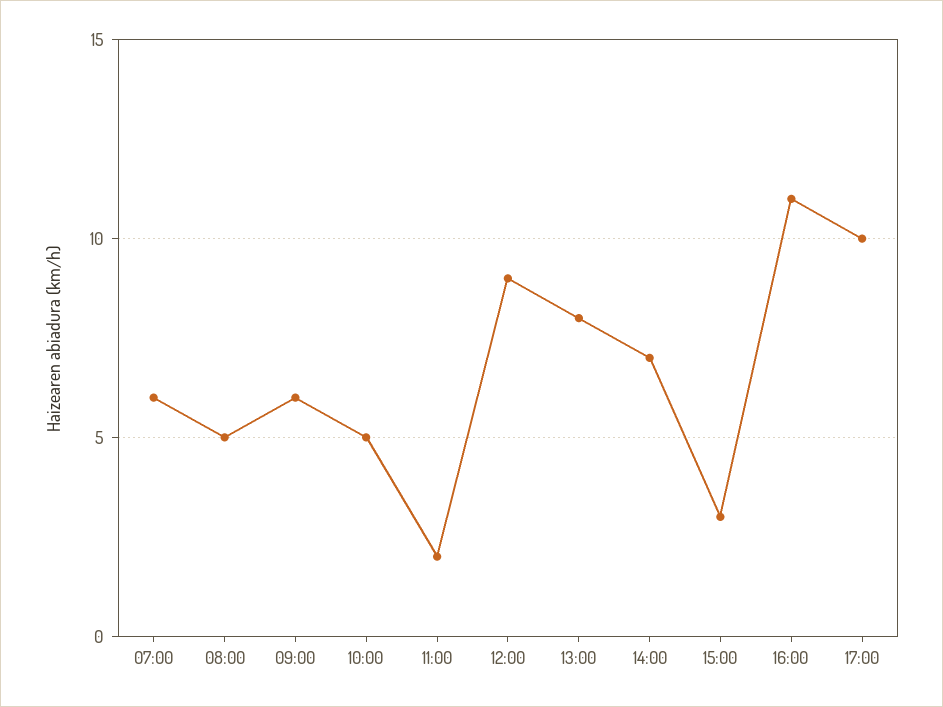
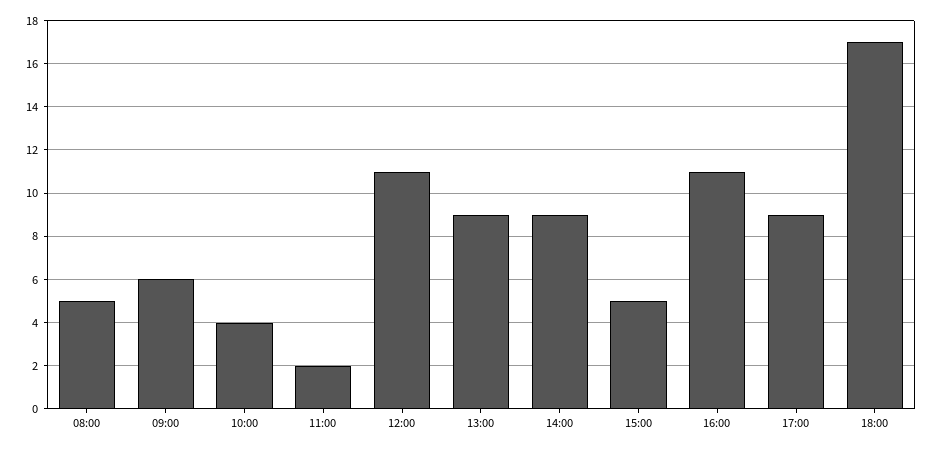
07:00: 6 -> none
10:00: 5 -> 4
12:00: 9 -> 11
13:00: 8 -> 9
14:00: 7 -> 9
15:00: 3 -> 5
17:00: 10 -> 9
18:00: none -> 17

